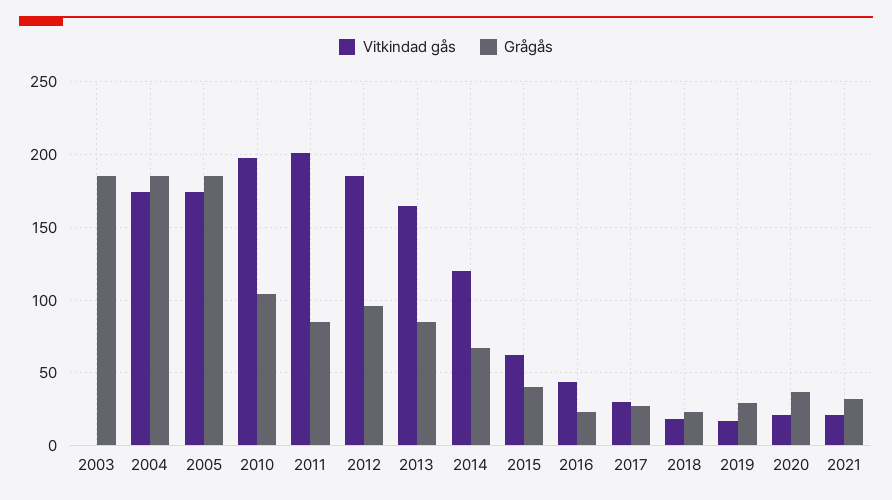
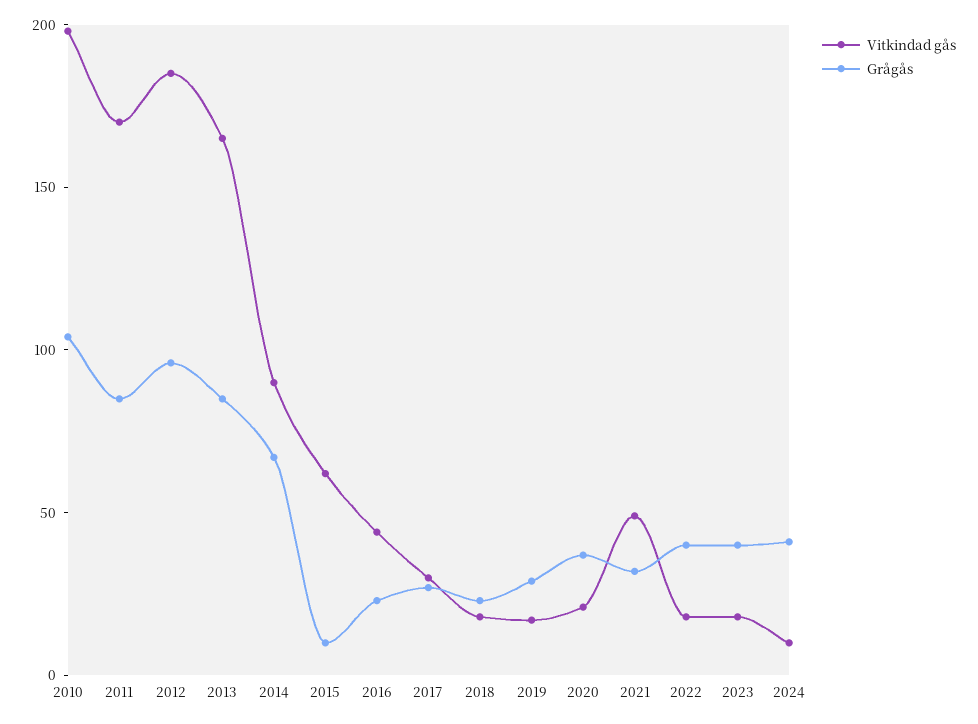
Vitkindad gås, 2003: 0 -> none
Grågås, 2003: 185 -> none
Vitkindad gås, 2004: 175 -> none
Grågås, 2004: 185 -> none
Vitkindad gås, 2005: 175 -> none
Grågås, 2005: 185 -> none
Vitkindad gås, 2011: 200 -> 170
Vitkindad gås, 2014: 120 -> 90
Grågås, 2015: 40 -> 10
Vitkindad gås, 2021: 20 -> 50
Vitkindad gås, 2022: none -> 20
Grågås, 2022: none -> 40
Vitkindad gås, 2023: none -> 20
Grågås, 2023: none -> 40
Vitkindad gås, 2024: none -> 10
Grågås, 2024: none -> 40

